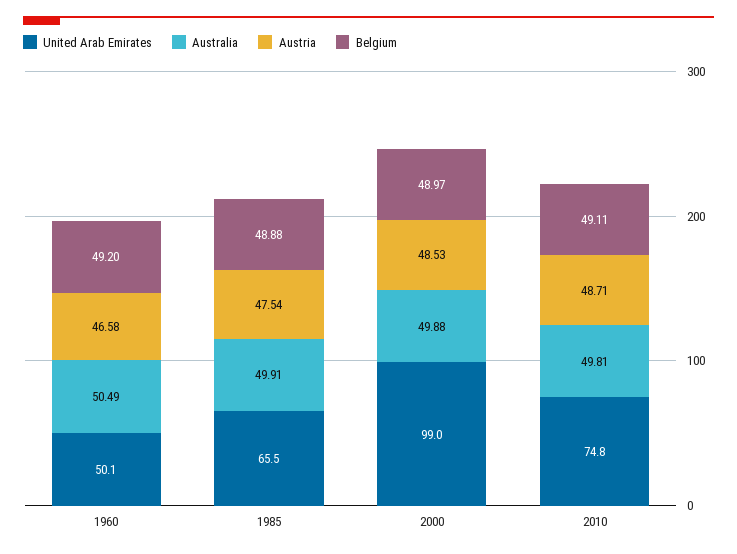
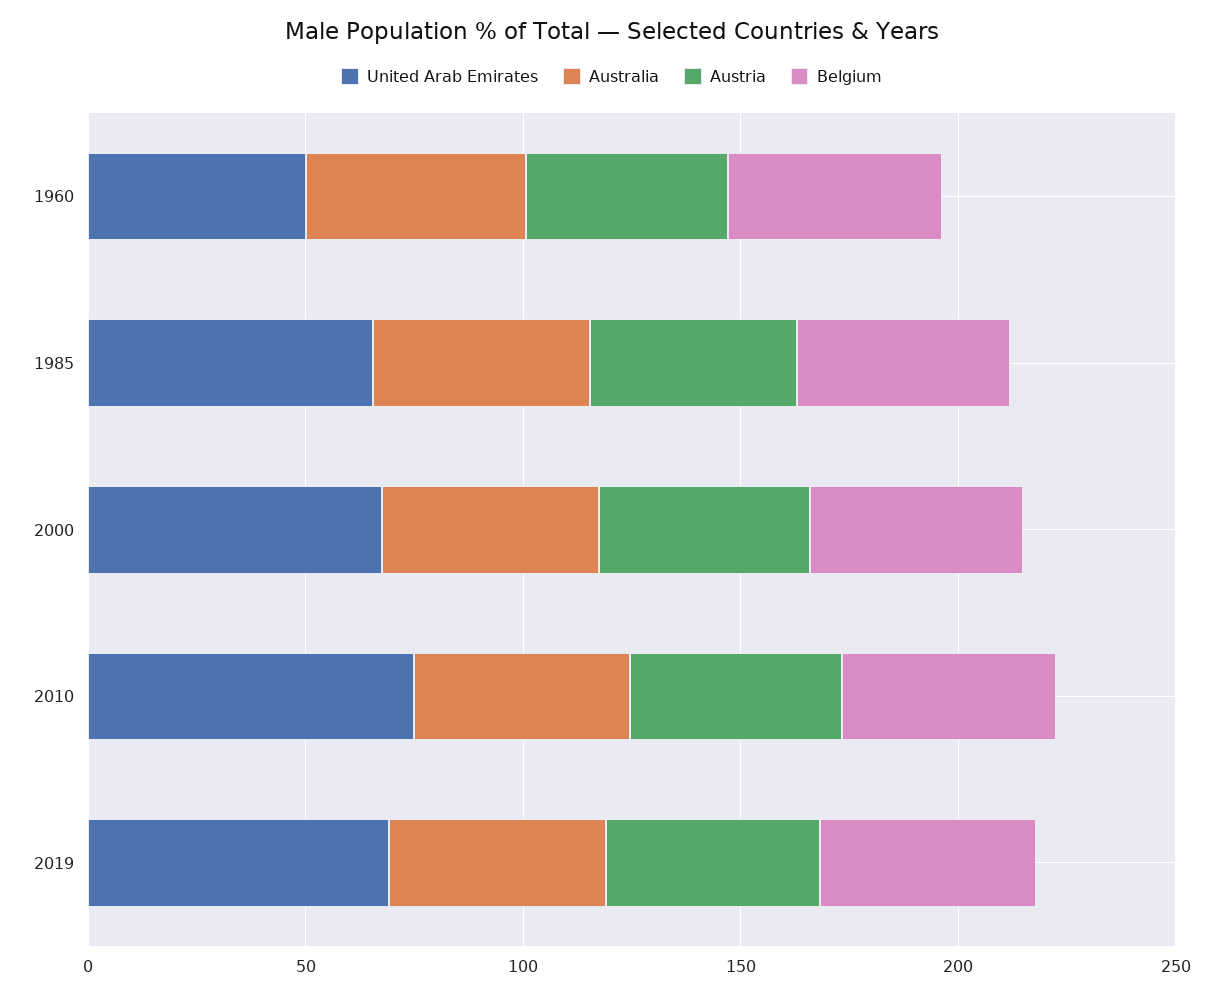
United Arab Emirates, 2000: 99 -> 70
United Arab Emirates, 2019: none -> 70
Australia, 2019: none -> 50
Austria, 2019: none -> 50
Belgium, 2019: none -> 50

